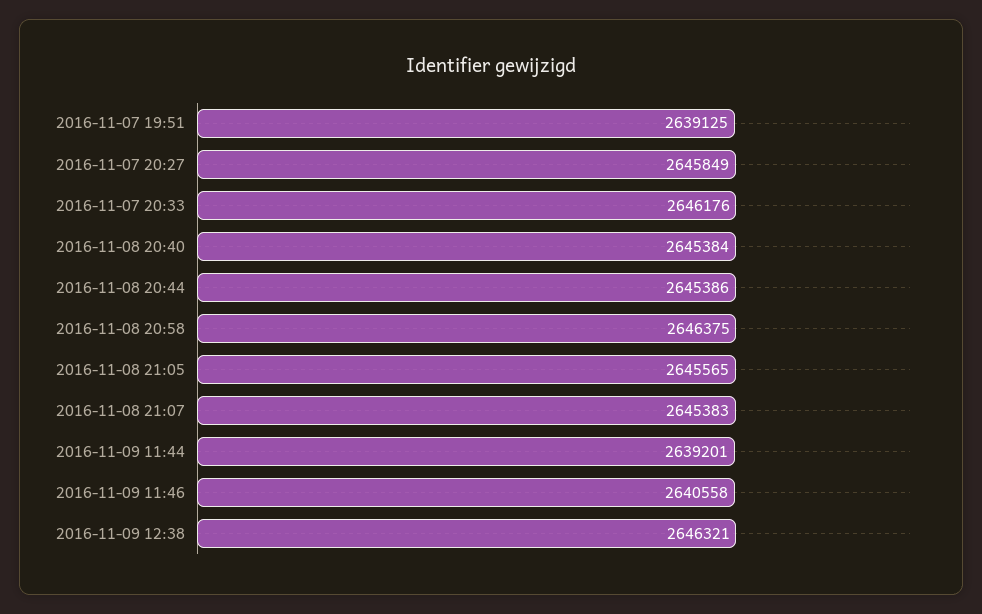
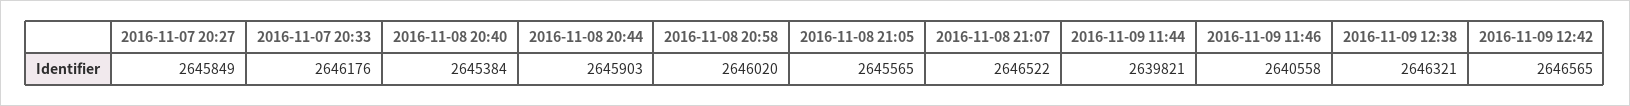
2016-11-07 19:51: 2639125 -> none
2016-11-08 20:44: 2645386 -> 2645903
2016-11-08 20:58: 2646375 -> 2646020
2016-11-08 21:07: 2645383 -> 2646522
2016-11-09 11:44: 2639201 -> 2639821
2016-11-09 12:42: none -> 2646565

